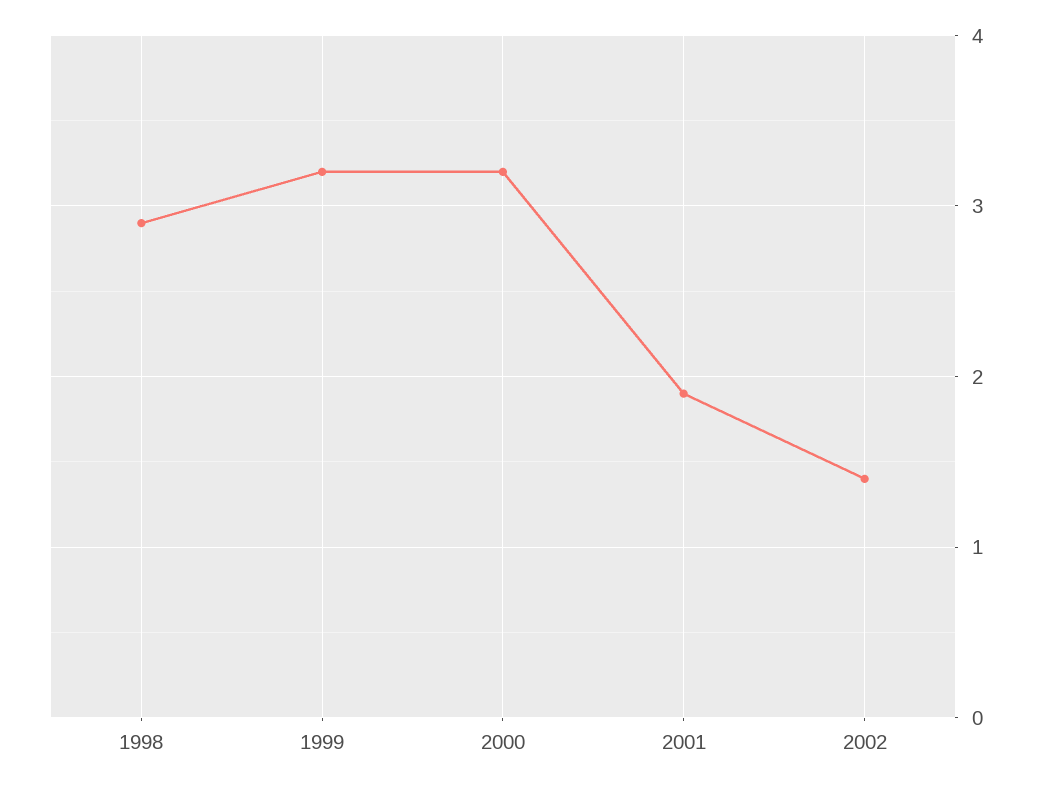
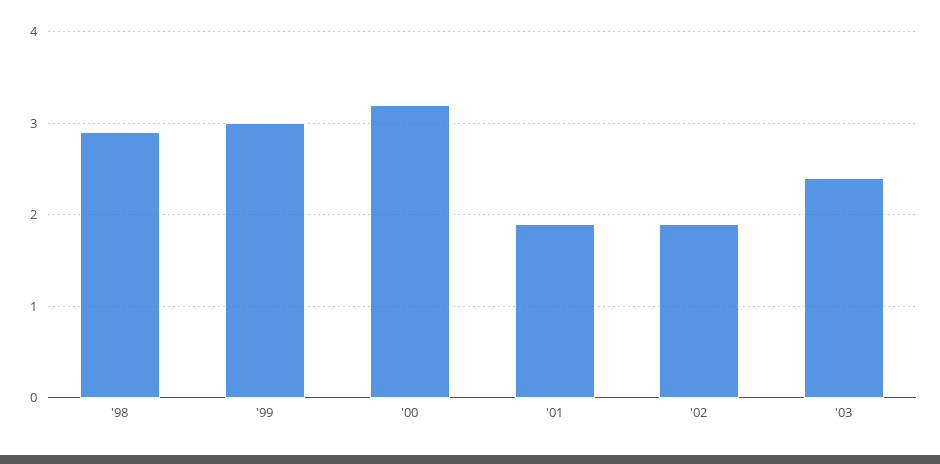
1999: 3.2 -> 3
2002: 1.4 -> 1.9
'03: none -> 2.4

